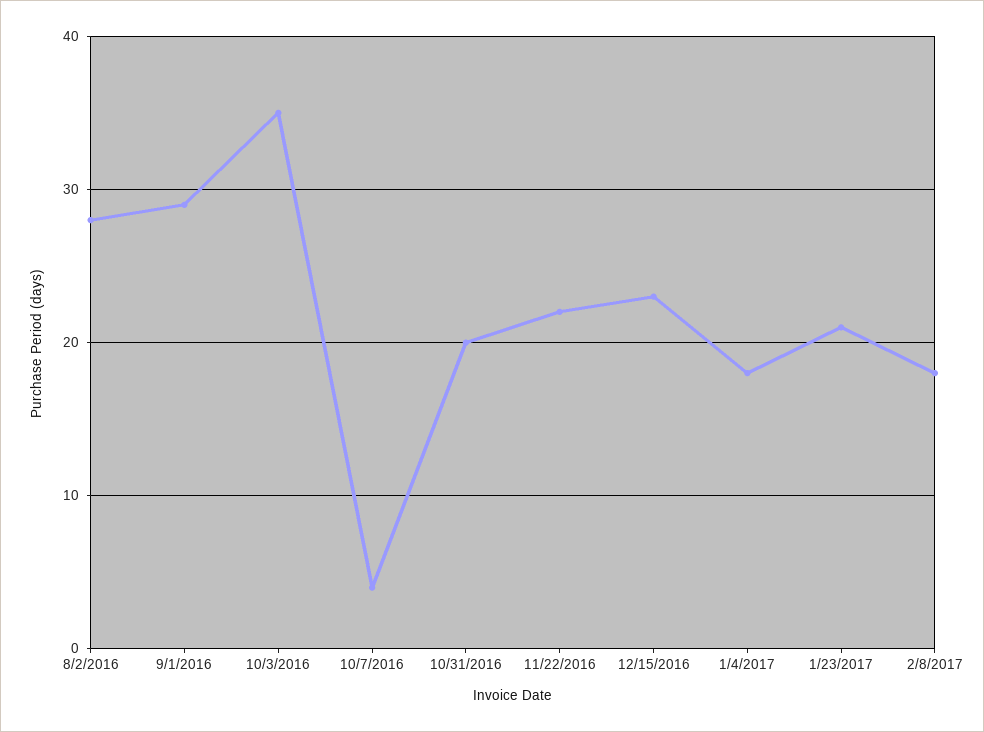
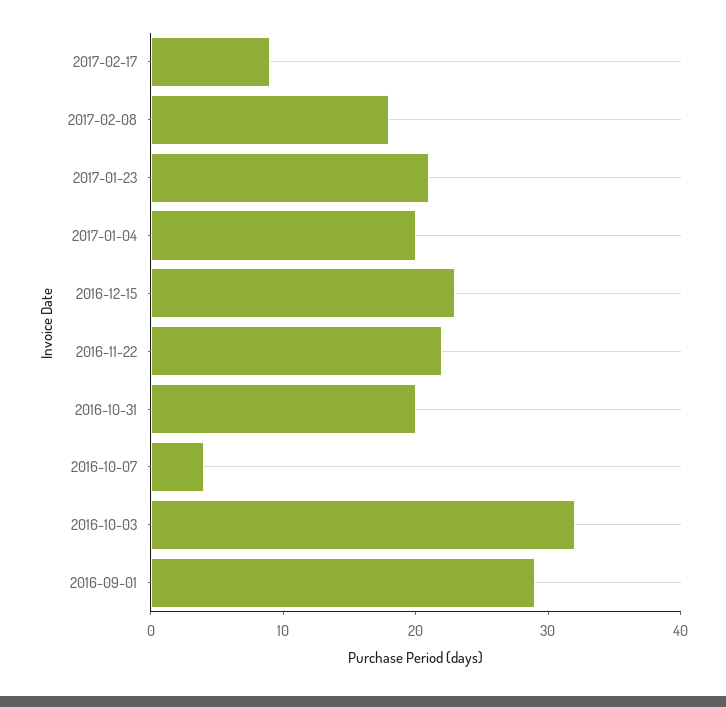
8/2/2016: 28 -> none
10/3/2016: 35 -> 32
1/4/2017: 18 -> 20
2017-02-17: none -> 9

